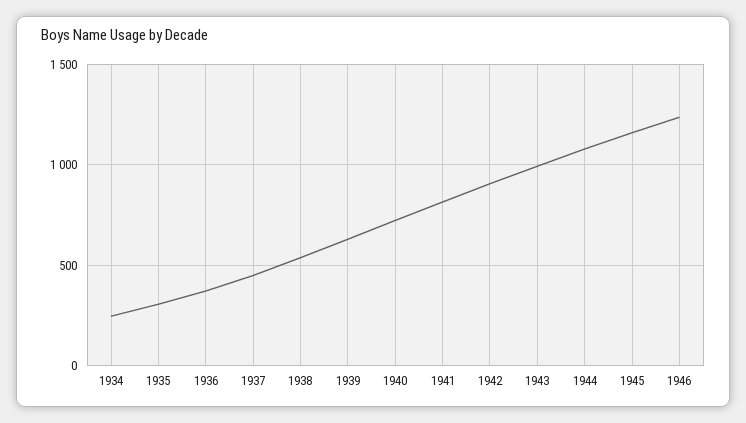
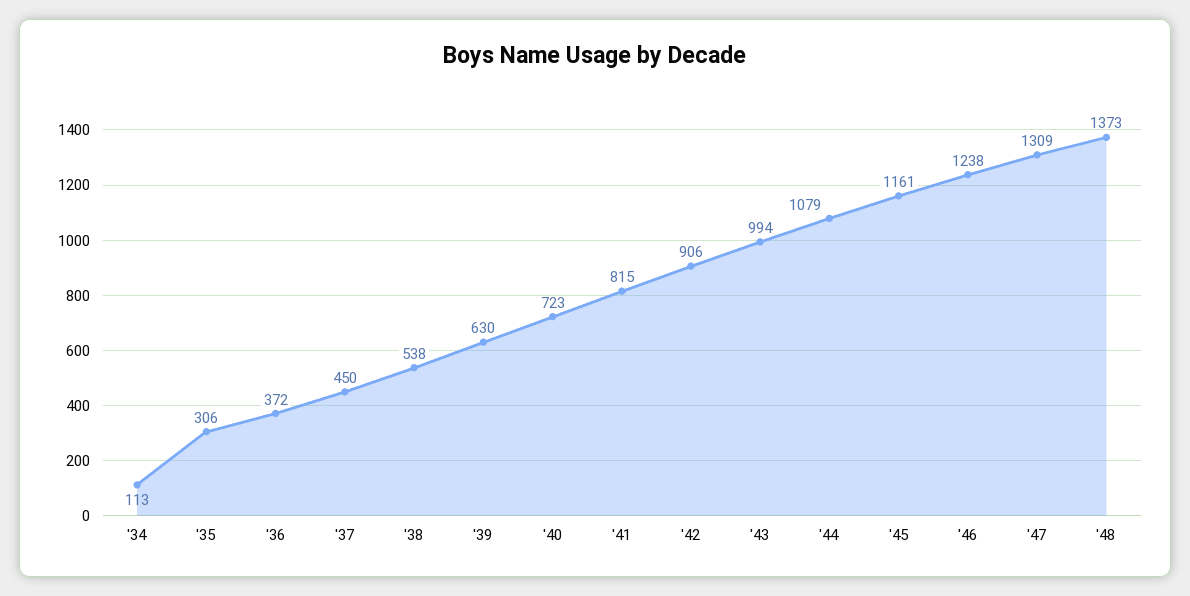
1934: 250 -> 113
'47: none -> 1309
'48: none -> 1373

